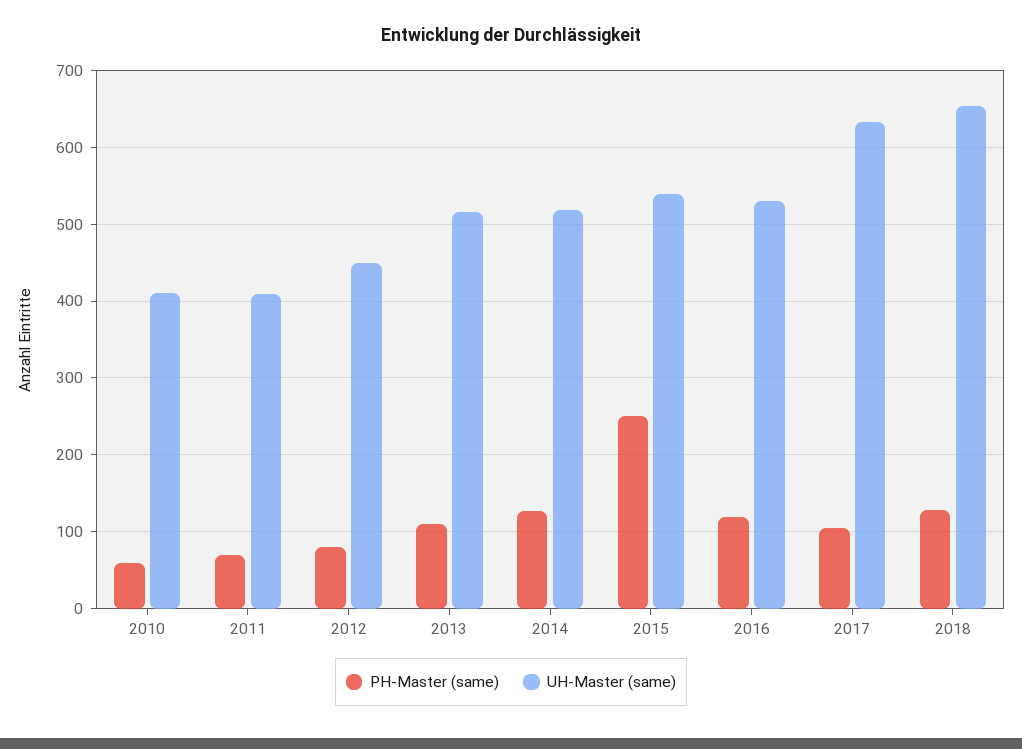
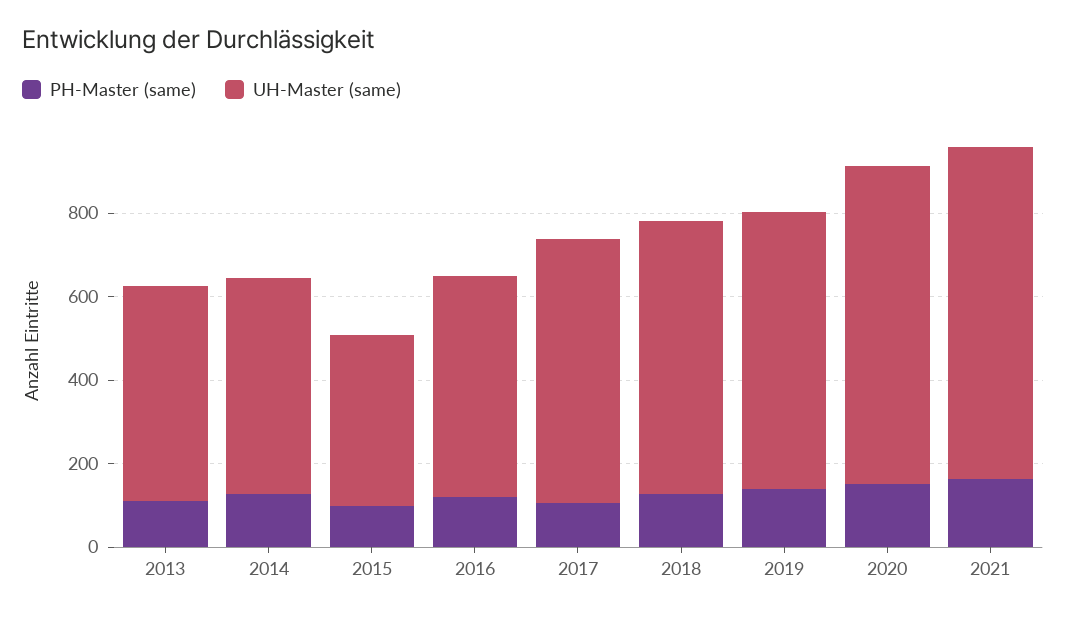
PH-Master (same), 2010: 60 -> none
UH-Master (same), 2010: 410 -> none
PH-Master (same), 2011: 70 -> none
UH-Master (same), 2011: 410 -> none
PH-Master (same), 2012: 80 -> none
UH-Master (same), 2012: 450 -> none
PH-Master (same), 2015: 250 -> 100
UH-Master (same), 2015: 540 -> 400
PH-Master (same), 2019: none -> 150
UH-Master (same), 2019: none -> 650
PH-Master (same), 2020: none -> 150
UH-Master (same), 2020: none -> 750
PH-Master (same), 2021: none -> 150
UH-Master (same), 2021: none -> 800

